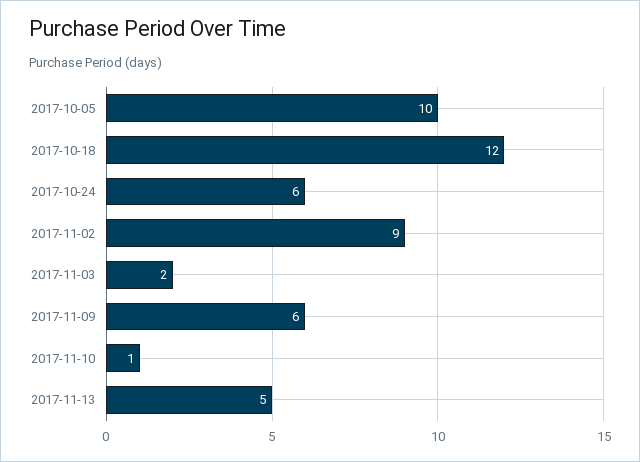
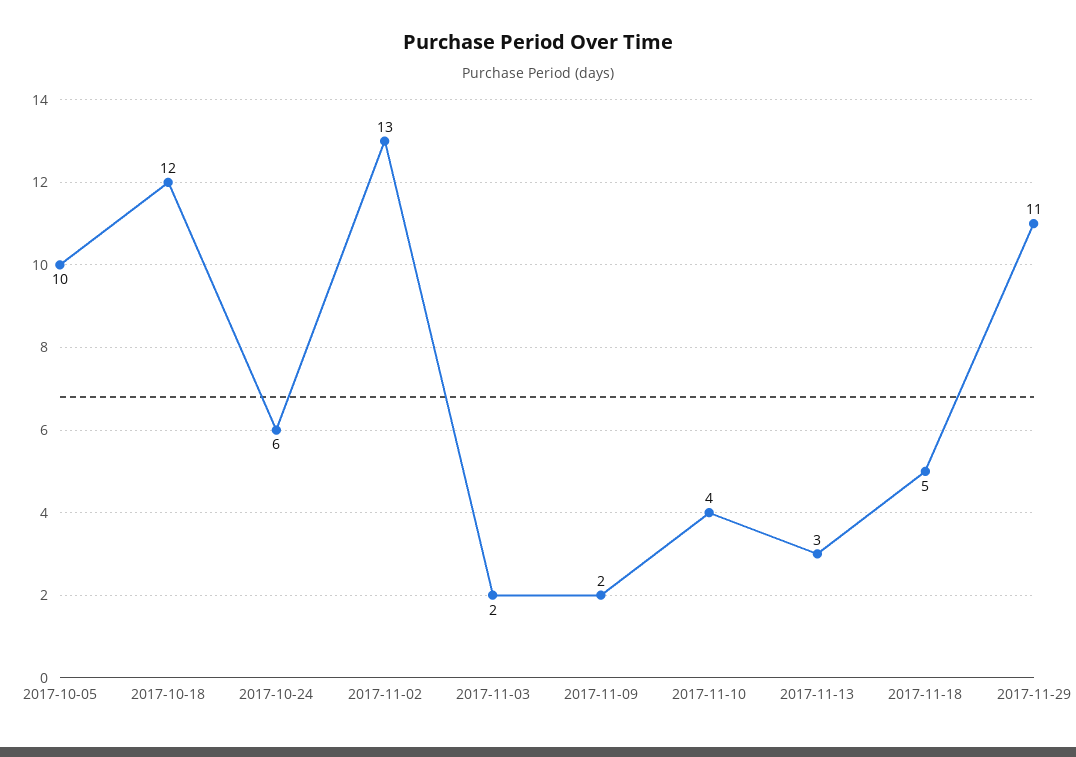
2017-11-02: 9 -> 13
2017-11-09: 6 -> 2
2017-11-10: 1 -> 4
2017-11-13: 5 -> 3
2017-11-18: none -> 5
2017-11-29: none -> 11

